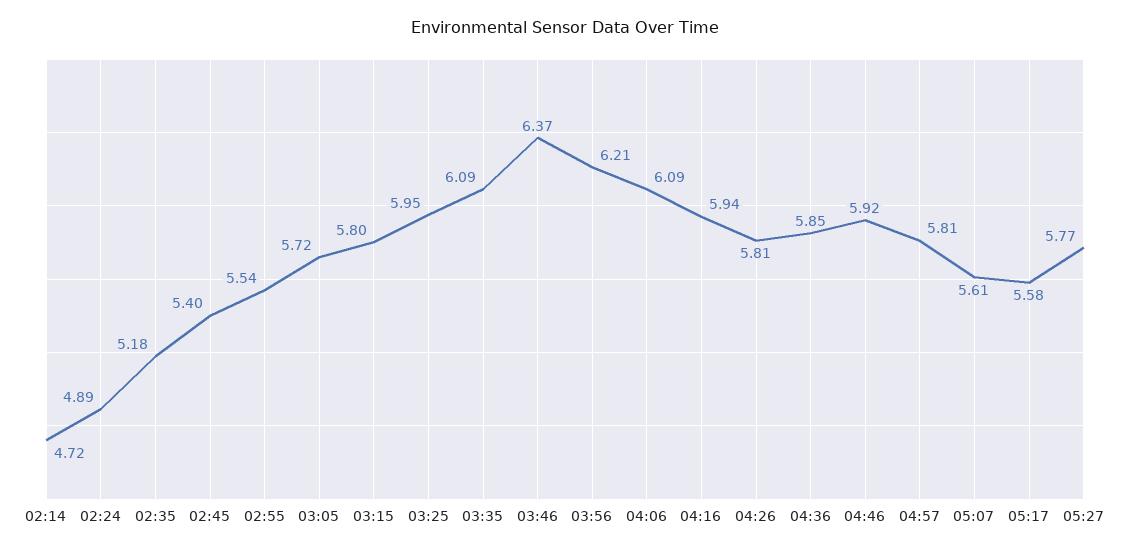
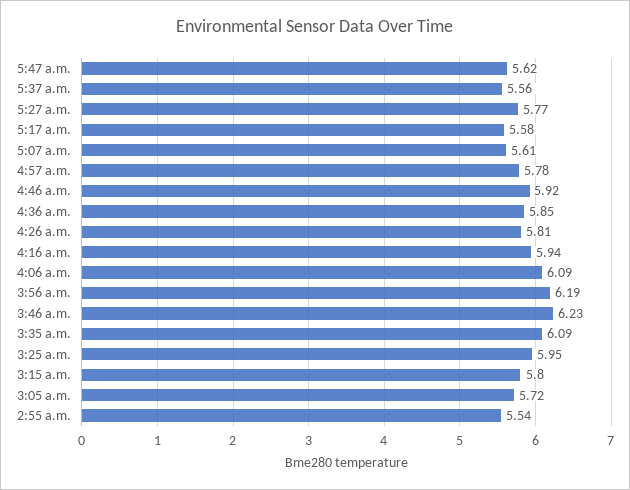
02:14: 4.72 -> none
02:24: 4.89 -> none
02:35: 5.18 -> none
02:45: 5.4 -> none
03:46: 6.37 -> 6.23
03:56: 6.21 -> 6.19
04:57: 5.81 -> 5.78
5:47 a.m.: none -> 5.62
5:37 a.m.: none -> 5.56

